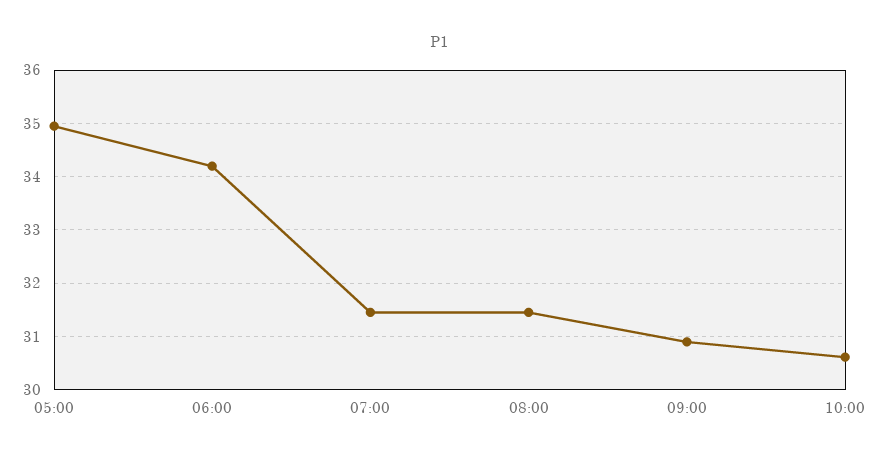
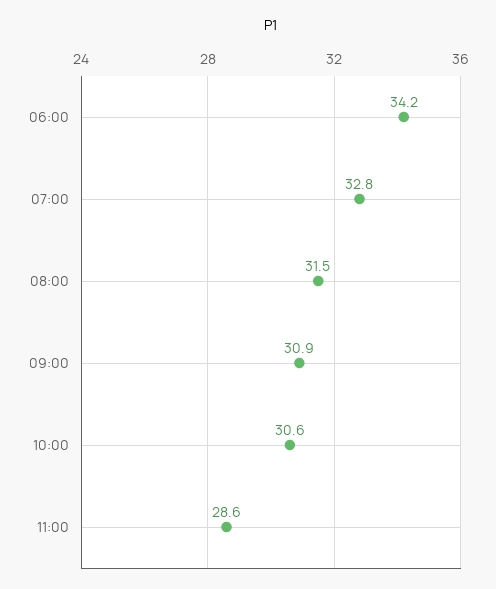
05:00: 35 -> none
07:00: 31.4 -> 32.8
11:00: none -> 28.6

